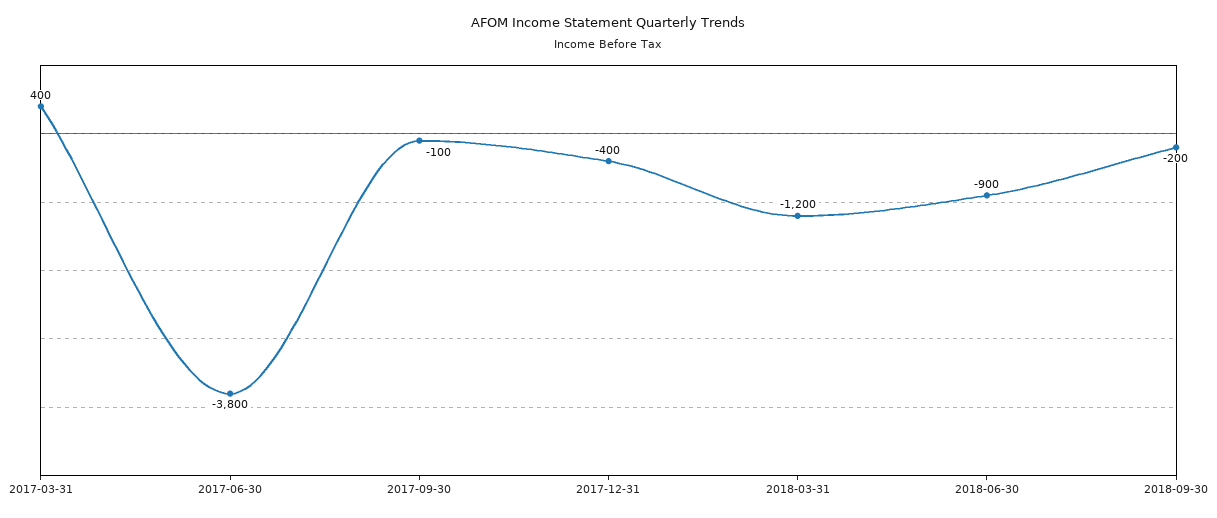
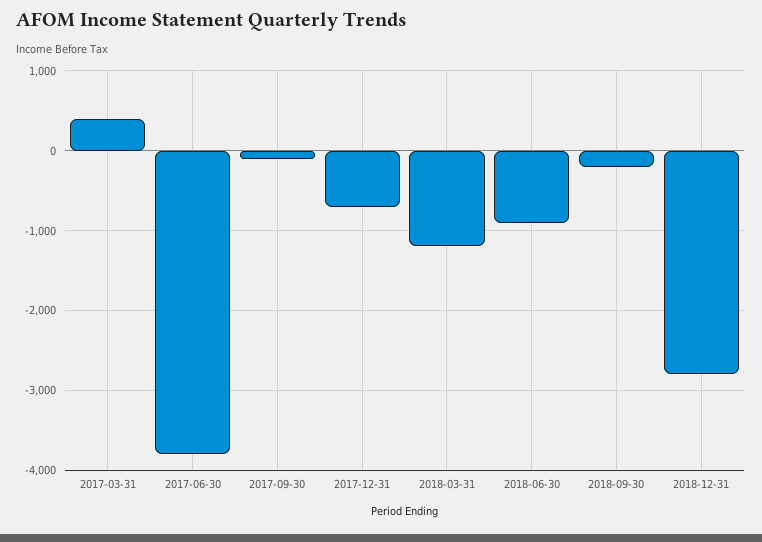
2017-12-31: -400 -> -700
2018-12-31: none -> -2800

